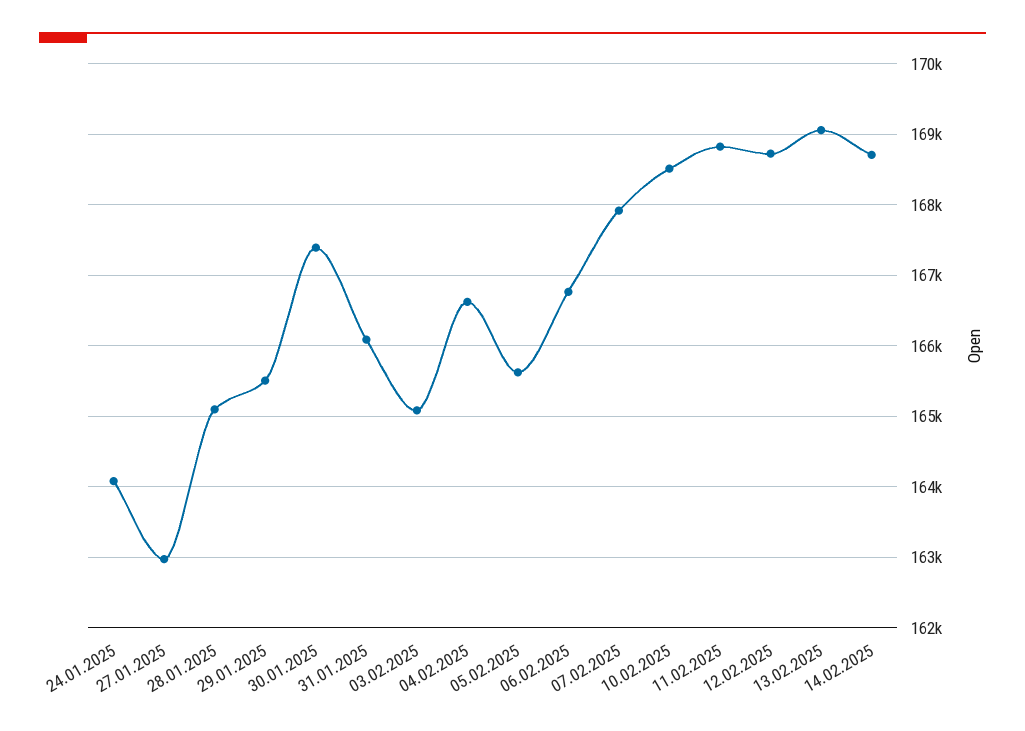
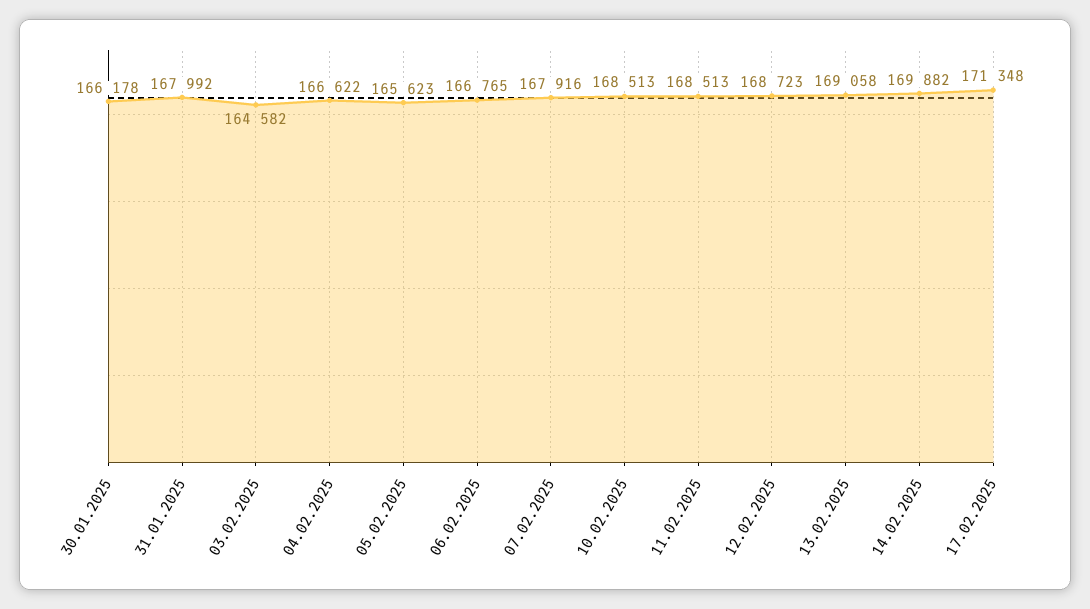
24.01.2025: 164100 -> none
27.01.2025: 163000 -> none
28.01.2025: 165100 -> none
29.01.2025: 165500 -> none
30.01.2025: 167400 -> 166178
31.01.2025: 166100 -> 167992
03.02.2025: 165100 -> 164582
11.02.2025: 168800 -> 168513
14.02.2025: 168700 -> 169882
17.02.2025: none -> 171348

